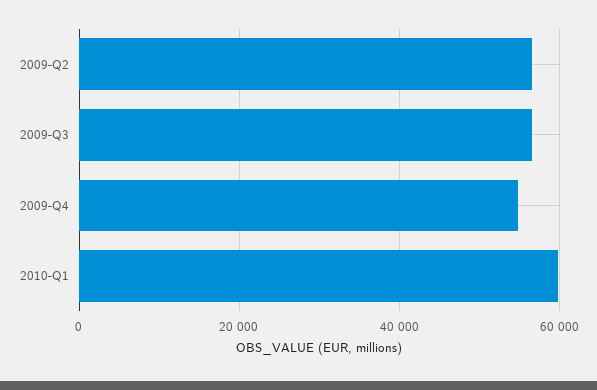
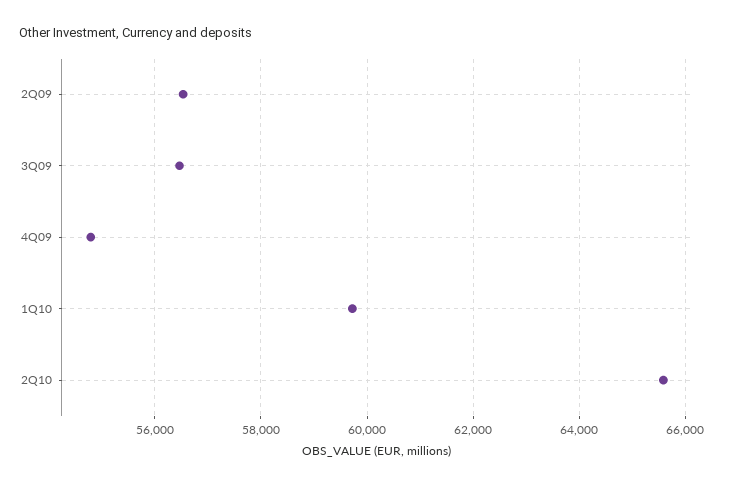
2Q10: none -> 65600

